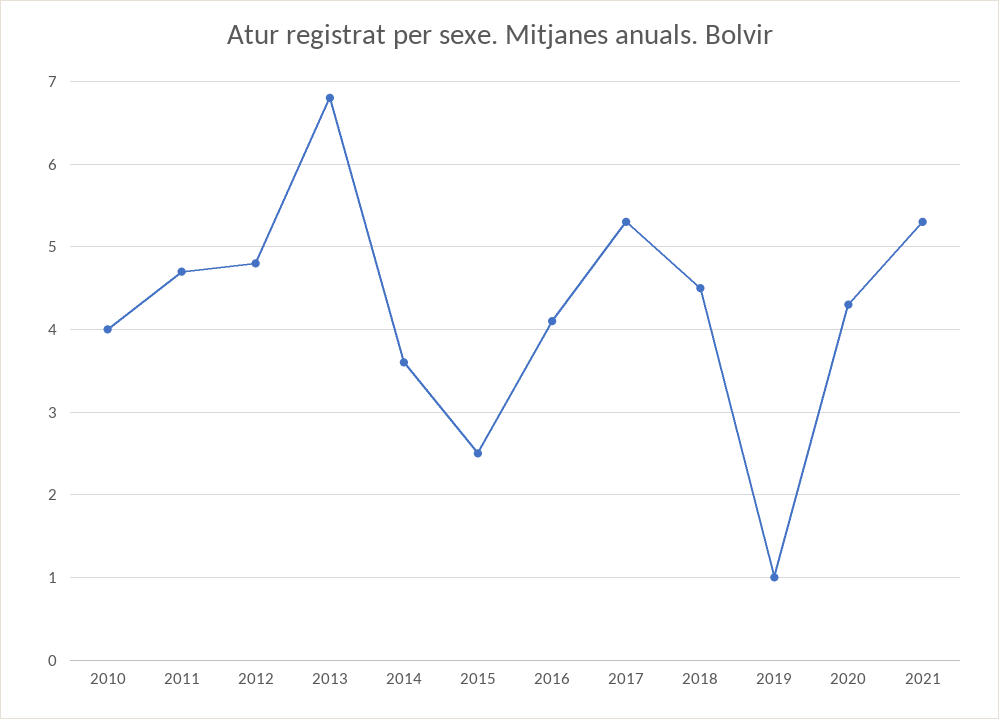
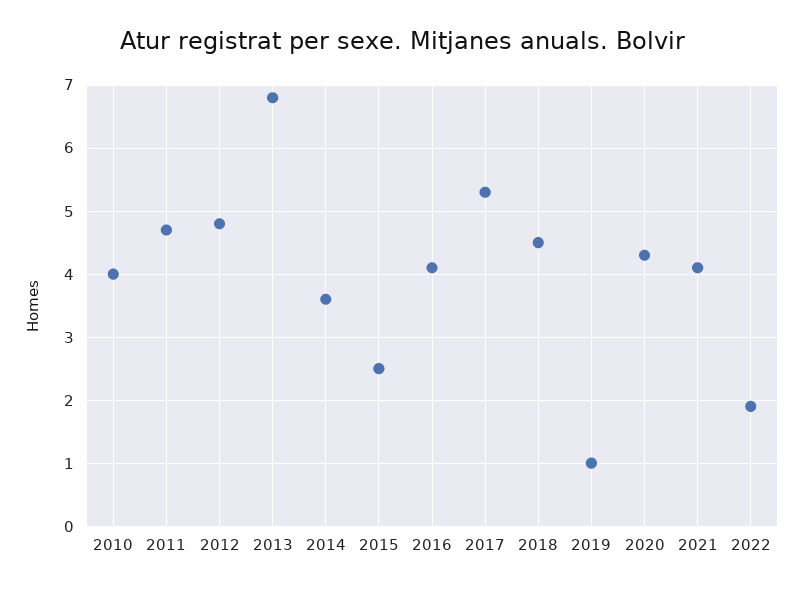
2021: 5.3 -> 4.1
2022: none -> 1.9

